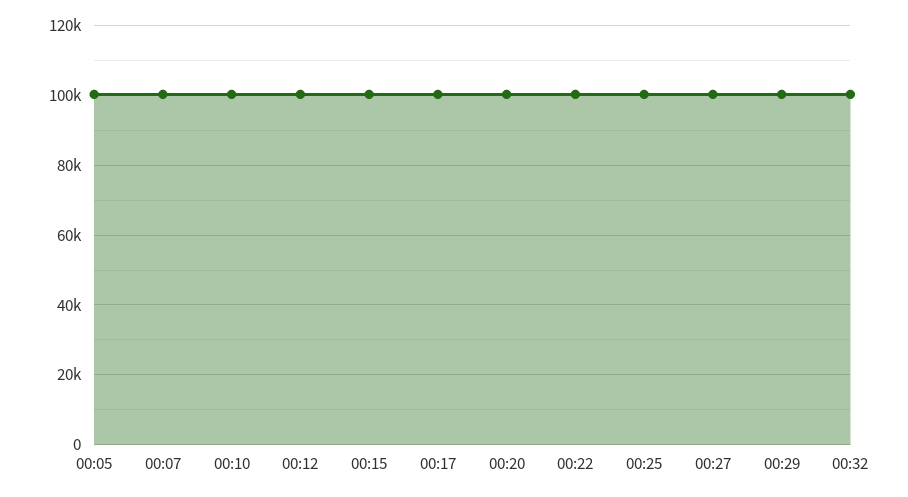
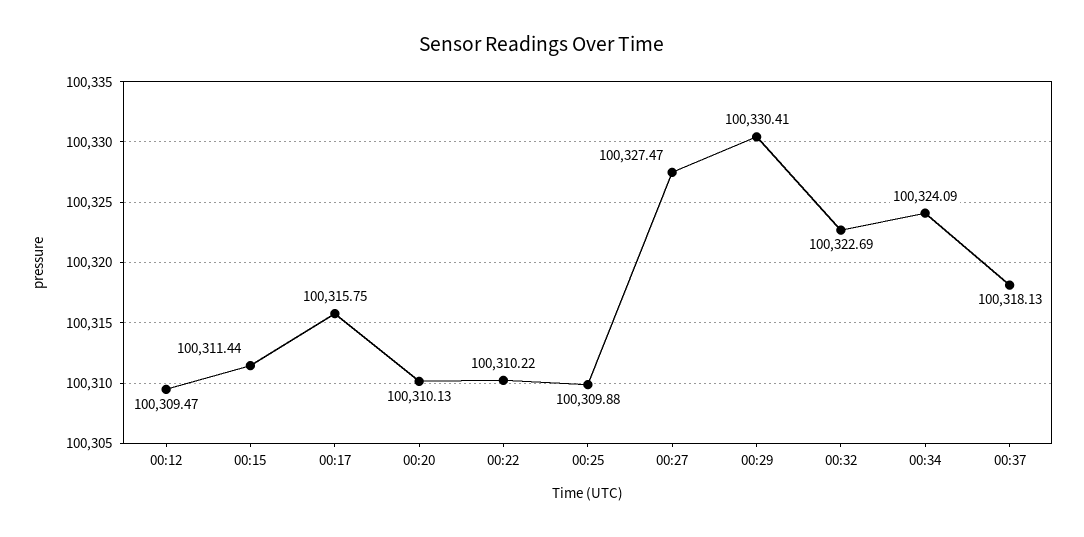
00:05: 100000 -> none
00:07: 100000 -> none
00:10: 100000 -> none
00:34: none -> 100324.09
00:37: none -> 100318.13

